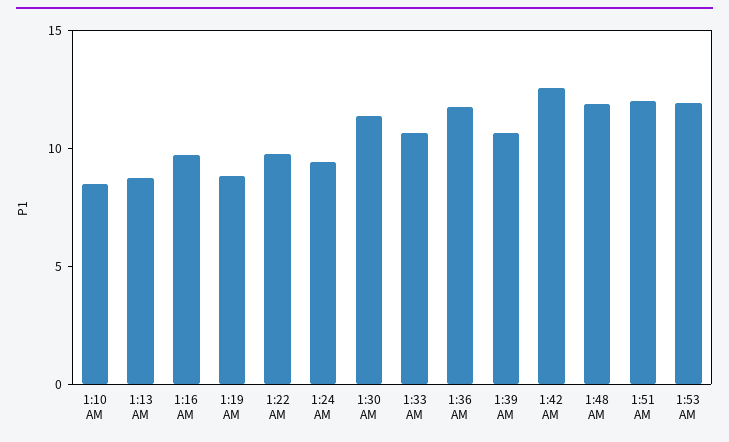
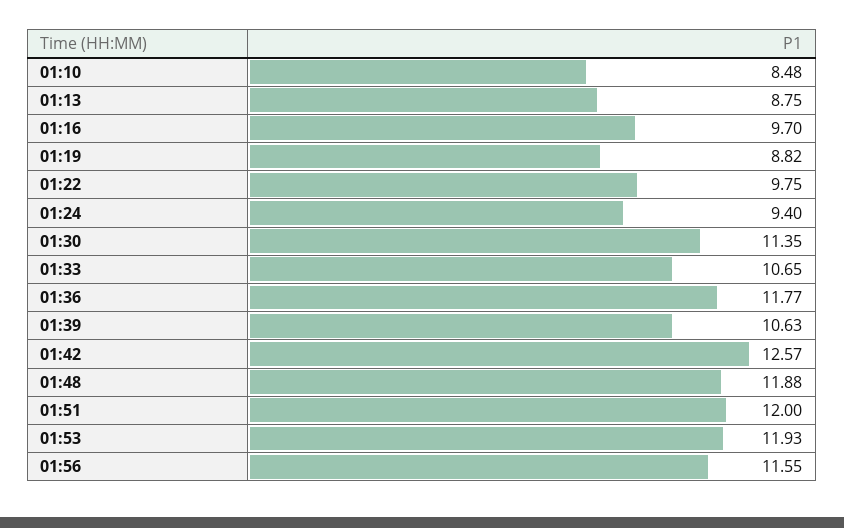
01:56: none -> 11.55

